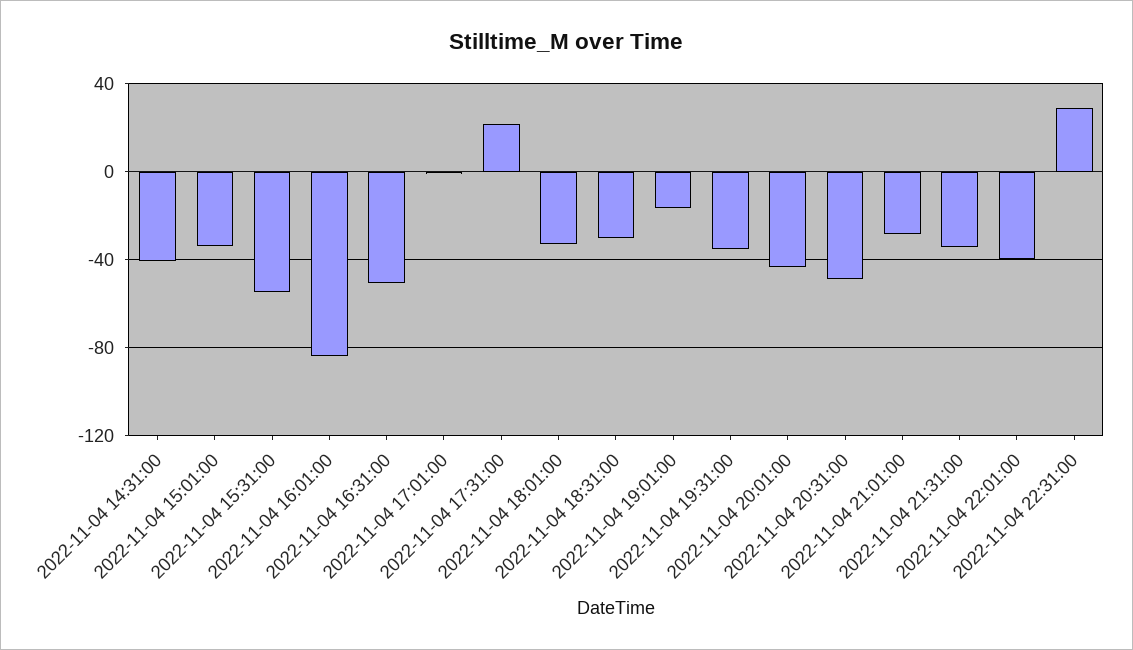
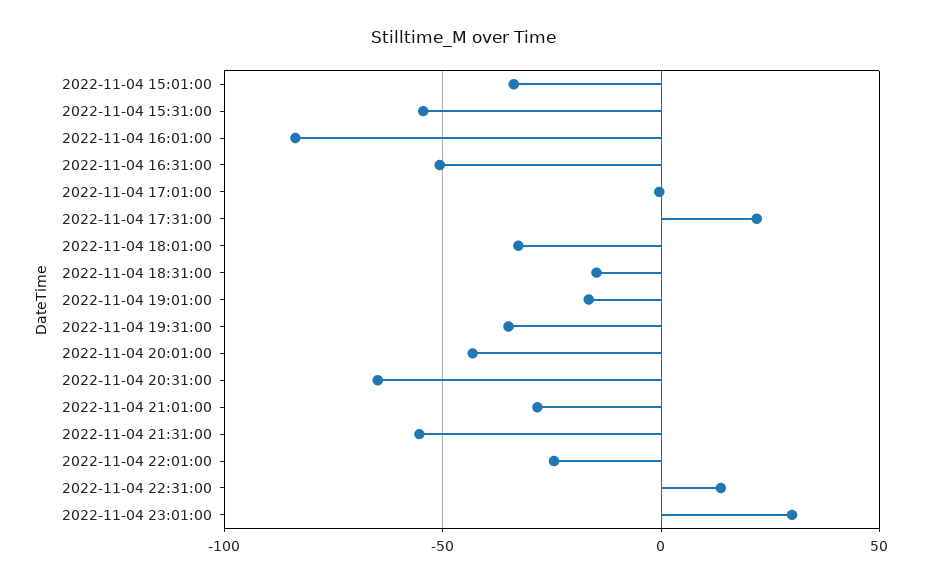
2022-11-04 14:31:00: -40 -> none
2022-11-04 18:31:00: -30 -> -15
2022-11-04 20:31:00: -50 -> -65
2022-11-04 21:31:00: -35 -> -55
2022-11-04 22:01:00: -40 -> -25
2022-11-04 22:31:00: 30 -> 15
2022-11-04 23:01:00: none -> 30

